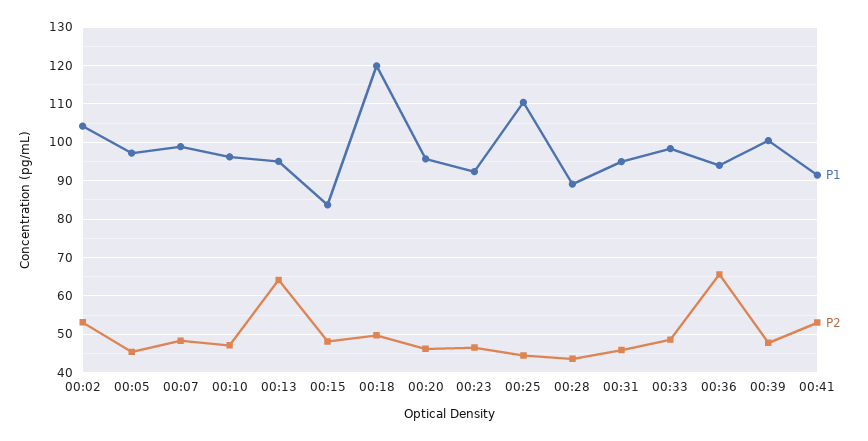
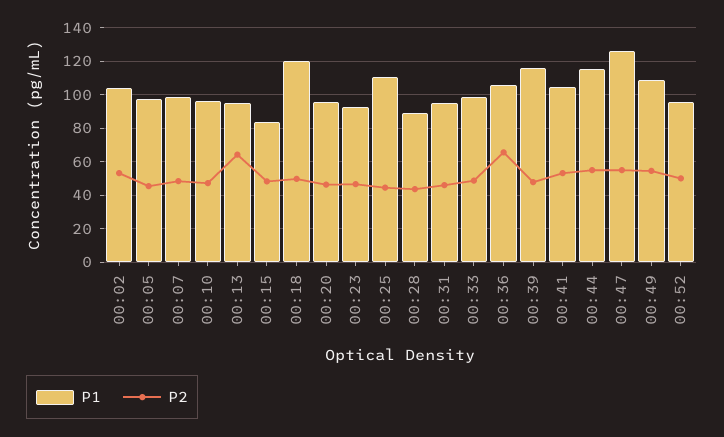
P1, 00:36: 94 -> 105
P1, 00:39: 100 -> 115
P1, 00:41: 92 -> 105
P1, 00:44: none -> 115
P2, 00:44: none -> 55
P1, 00:47: none -> 125
P2, 00:47: none -> 55
P1, 00:49: none -> 110
P2, 00:49: none -> 55
P1, 00:52: none -> 95
P2, 00:52: none -> 50

